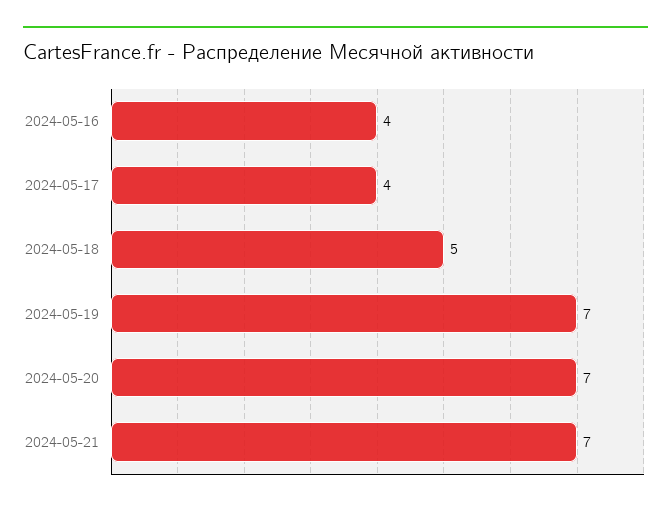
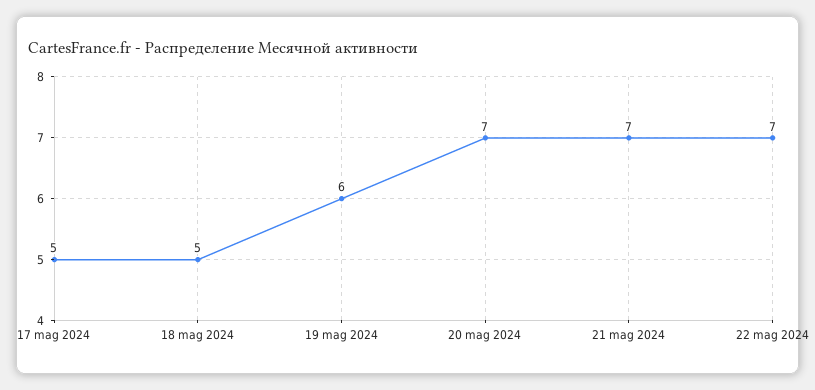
2024-05-16: 4 -> none
2024-05-17: 4 -> 5
2024-05-19: 7 -> 6
22 mag 2024: none -> 7

